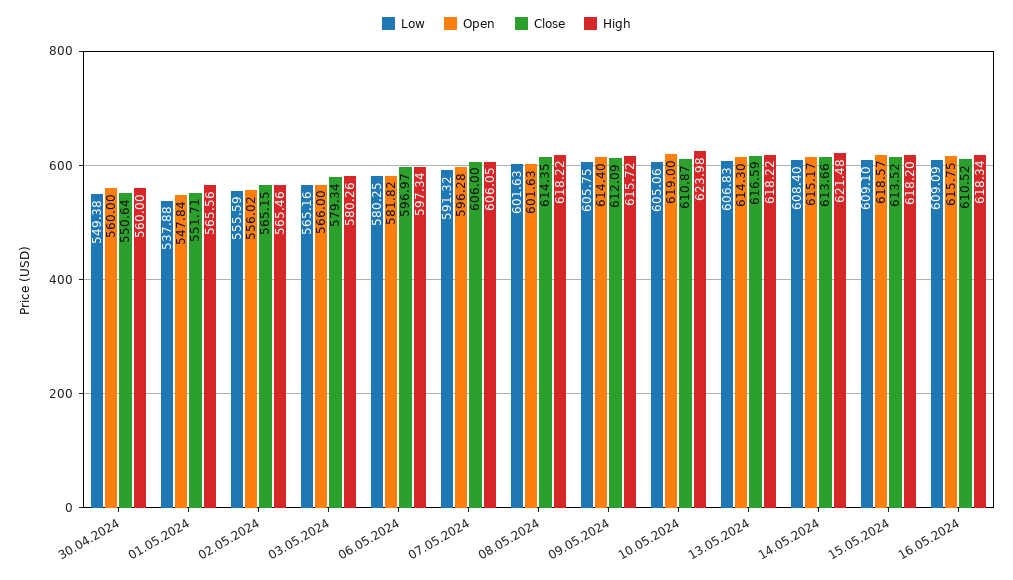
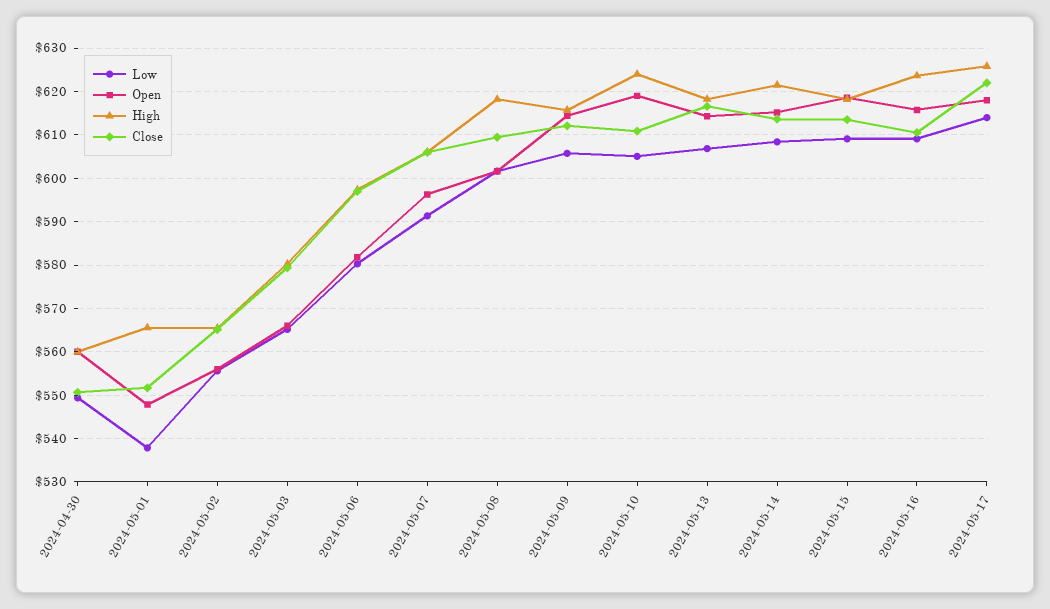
Close, 08.05.2024: 614.35 -> 610
High, 16.05.2024: 618.34 -> 624
Low, 2024-05-17: none -> 614
Open, 2024-05-17: none -> 618
High, 2024-05-17: none -> 626
Close, 2024-05-17: none -> 622

